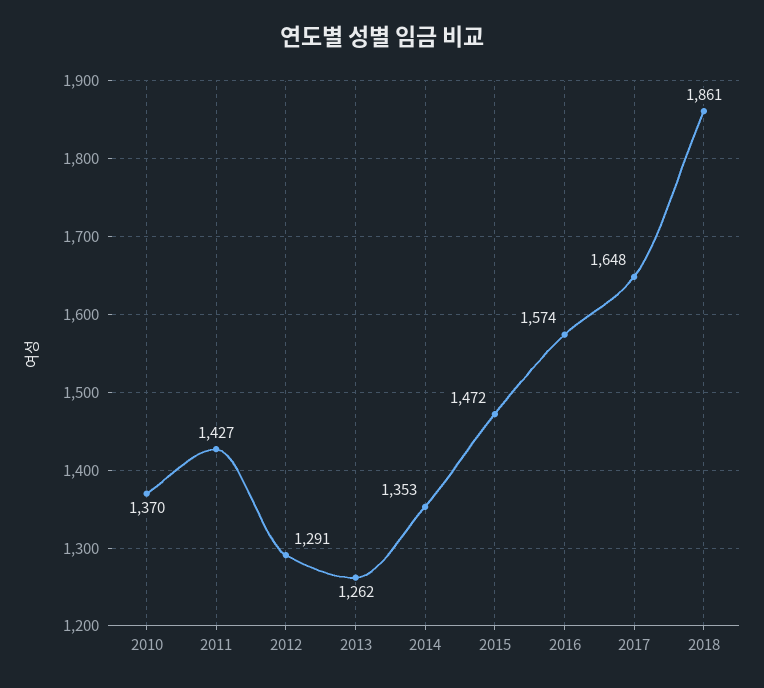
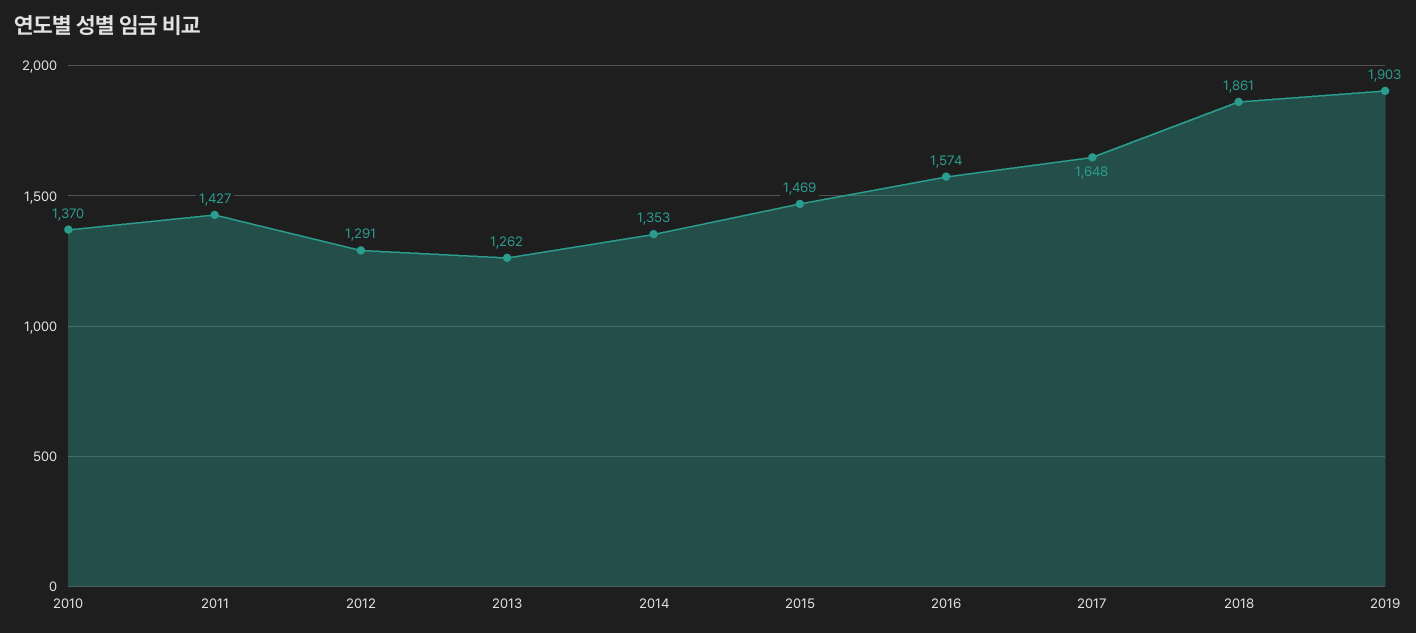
2015: 1472 -> 1469
2019: none -> 1903

